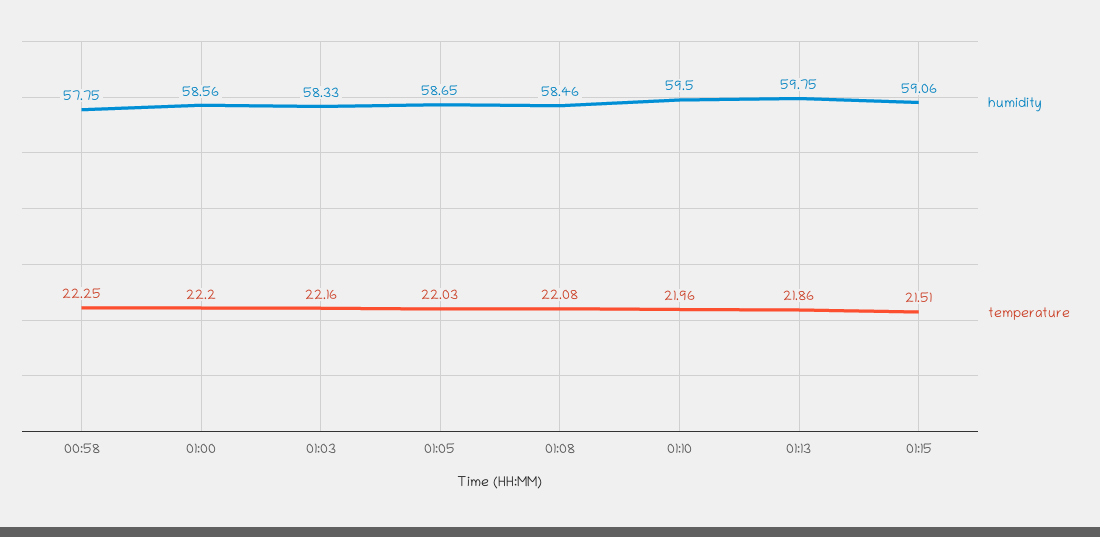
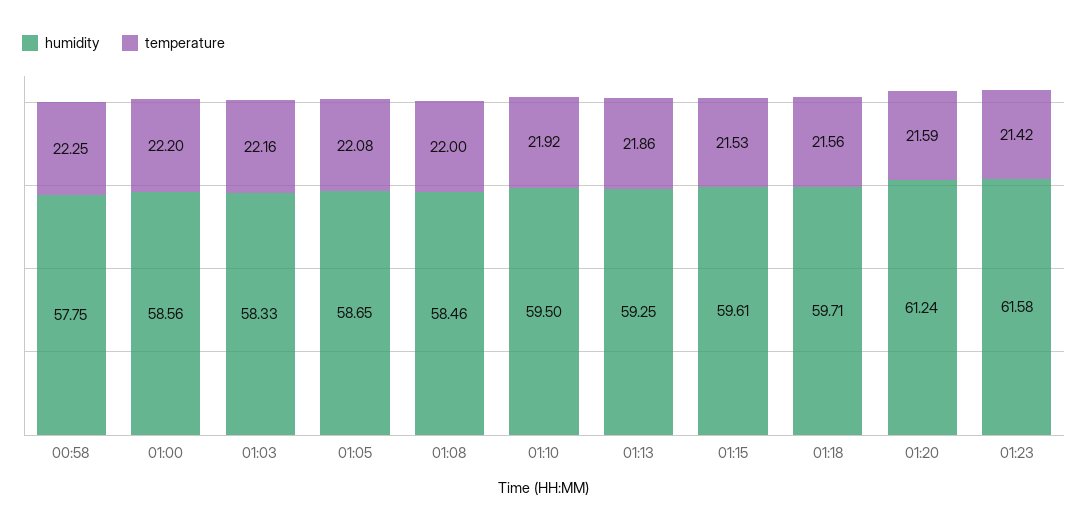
temperature, 01:05: 22.03 -> 22.08
temperature, 01:08: 22.08 -> 22
temperature, 01:10: 21.96 -> 21.92
humidity, 01:13: 59.75 -> 59.25
humidity, 01:15: 59.06 -> 59.61
temperature, 01:15: 21.51 -> 21.53
humidity, 01:18: none -> 59.71
temperature, 01:18: none -> 21.56
humidity, 01:20: none -> 61.24
temperature, 01:20: none -> 21.59
humidity, 01:23: none -> 61.58
temperature, 01:23: none -> 21.42

